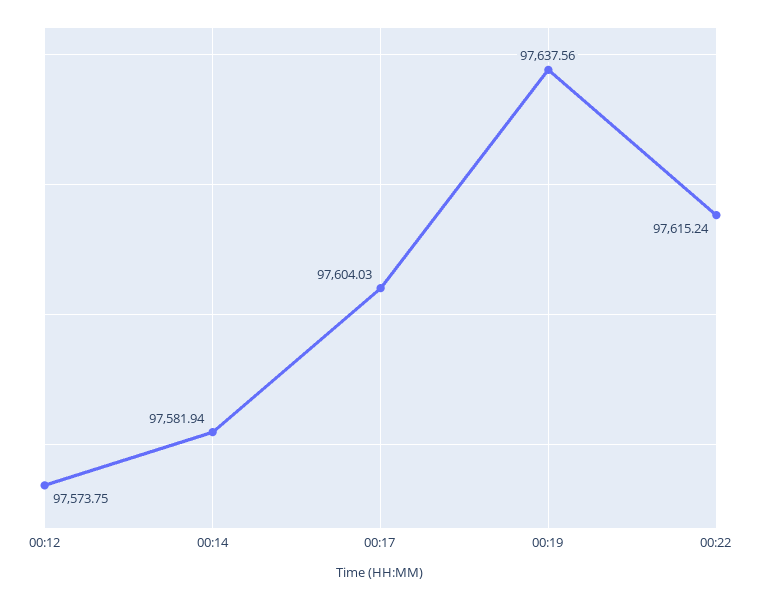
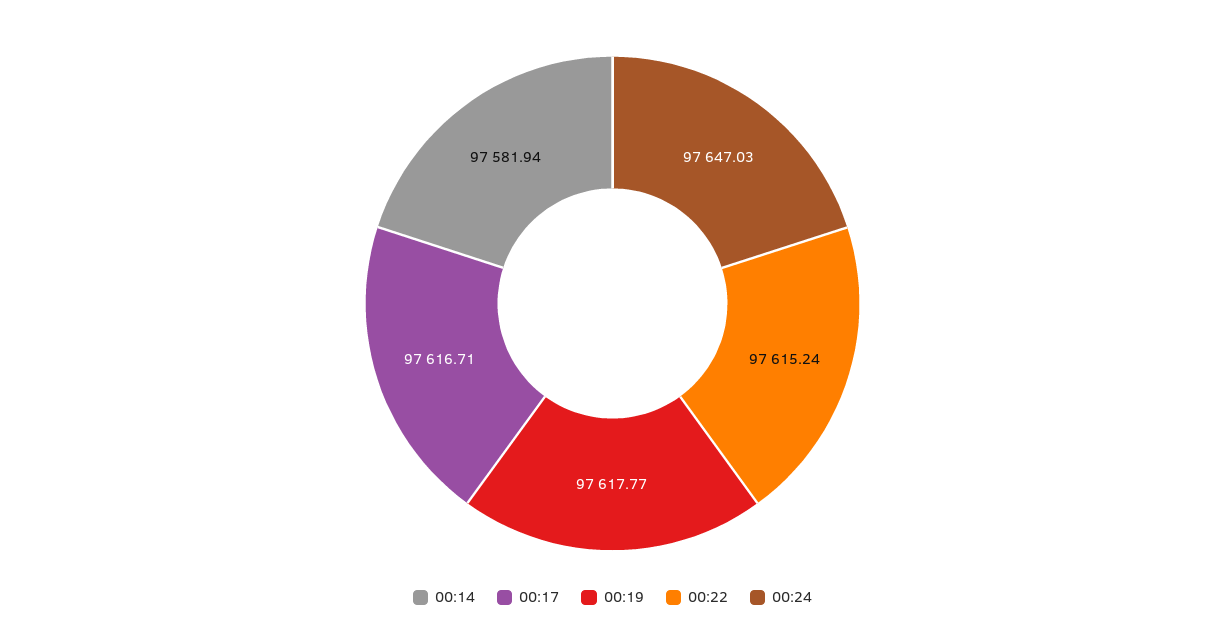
00:12: 97573.75 -> none
00:17: 97604.03 -> 97616.71
00:19: 97637.56 -> 97617.77
00:24: none -> 97647.03

